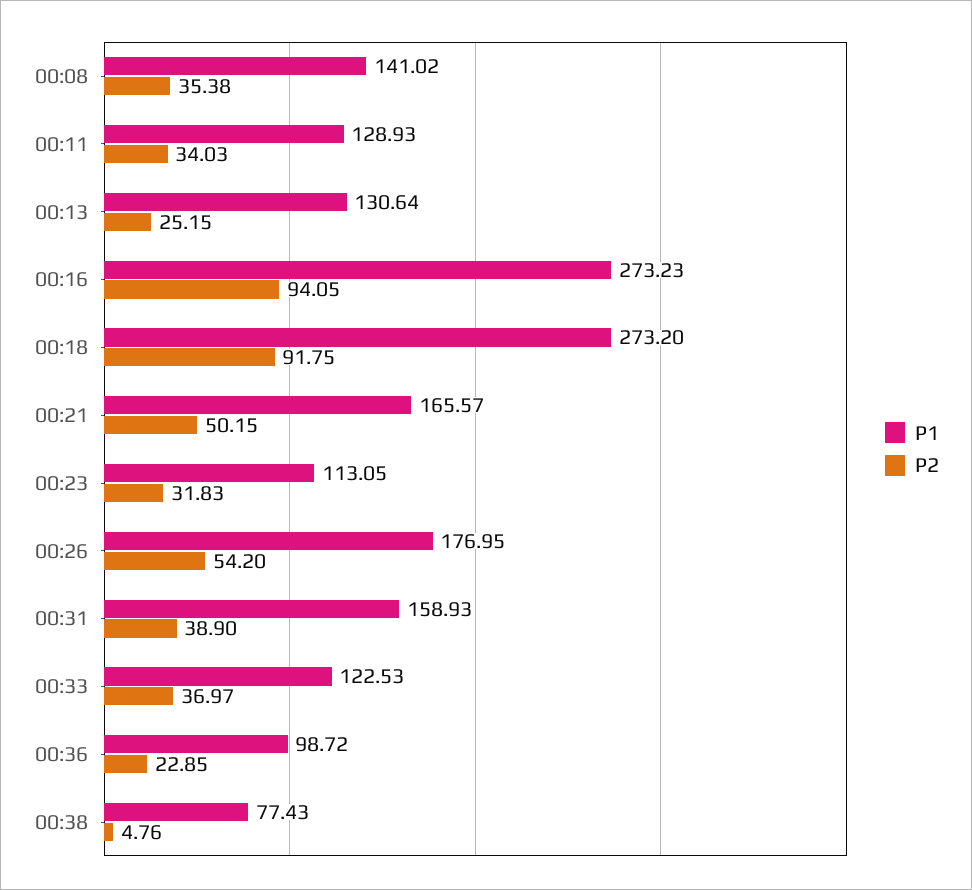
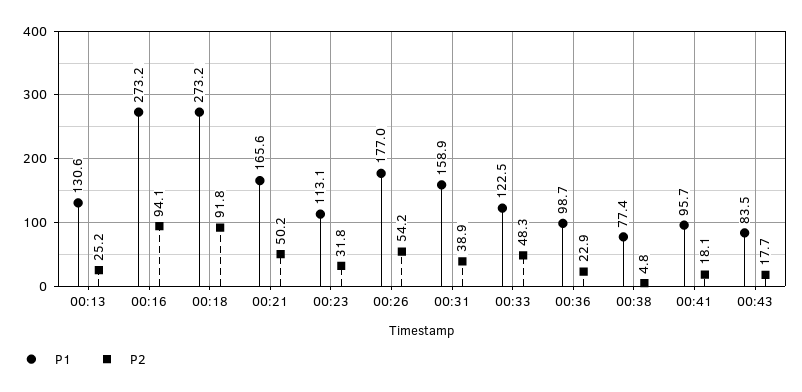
P1, 00:08: 141.02 -> none
P2, 00:08: 35.38 -> none
P1, 00:11: 128.93 -> none
P2, 00:11: 34.03 -> none
P2, 00:33: 36.97 -> 48.3
P1, 00:41: none -> 95.7
P2, 00:41: none -> 18.1
P1, 00:43: none -> 83.5
P2, 00:43: none -> 17.7

